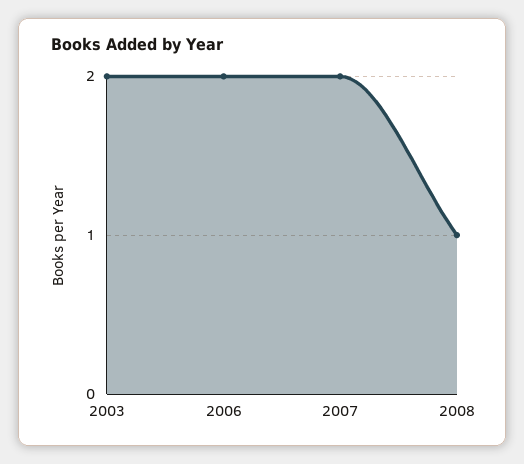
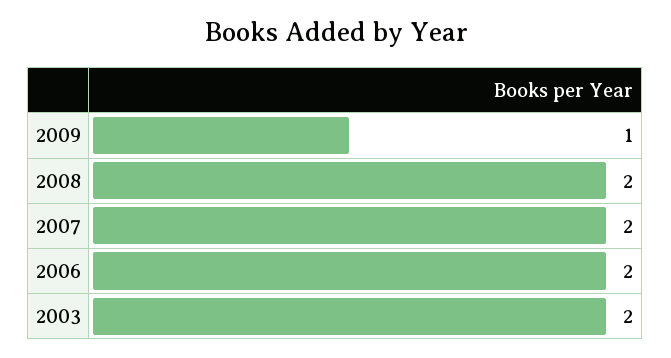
2008: 1 -> 2
2009: none -> 1

